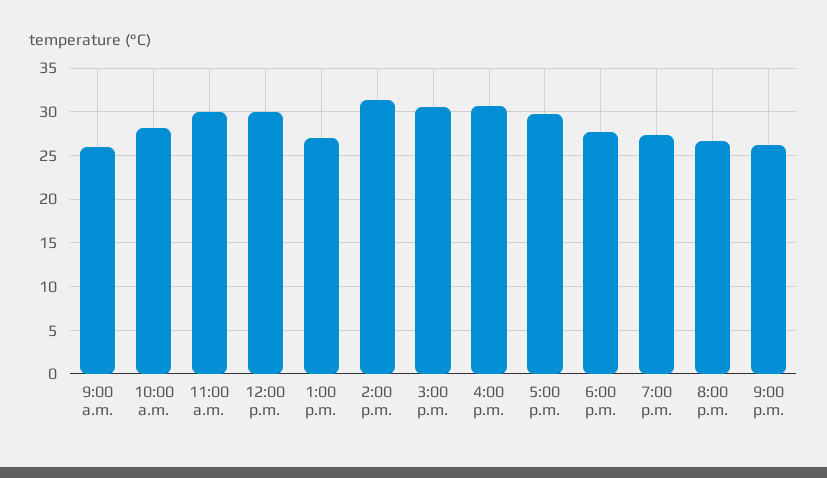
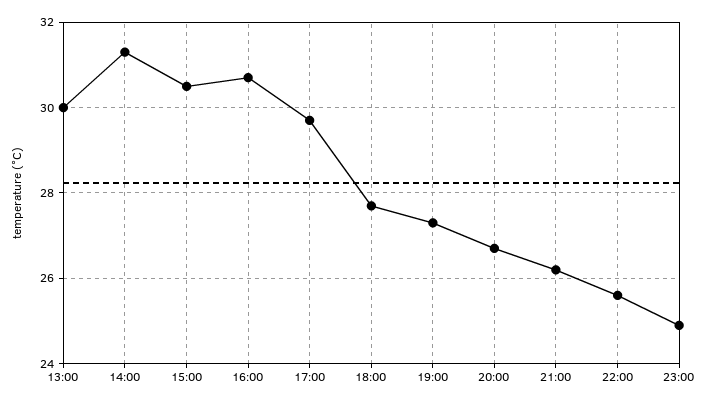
9:00 a.m.: 26 -> none
10:00 a.m.: 28 -> none
11:00 a.m.: 30 -> none
12:00 p.m.: 30 -> none
1:00 p.m.: 27 -> 30
22:00: none -> 25.5
23:00: none -> 25

